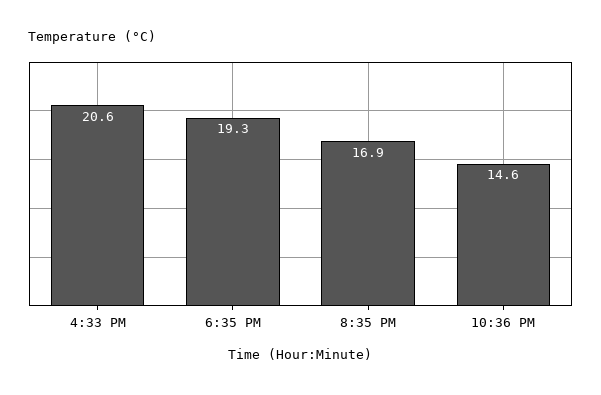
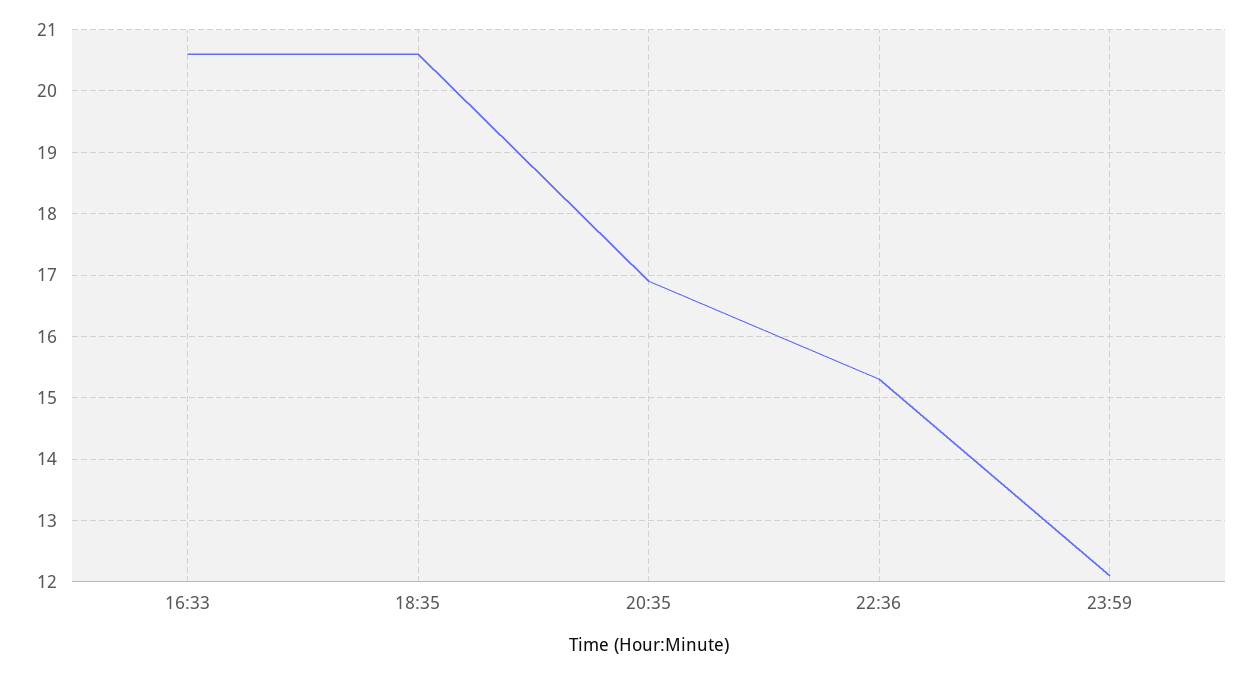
6:35 PM: 19.3 -> 20.6
10:36 PM: 14.6 -> 15.3
23:59: none -> 12.1

